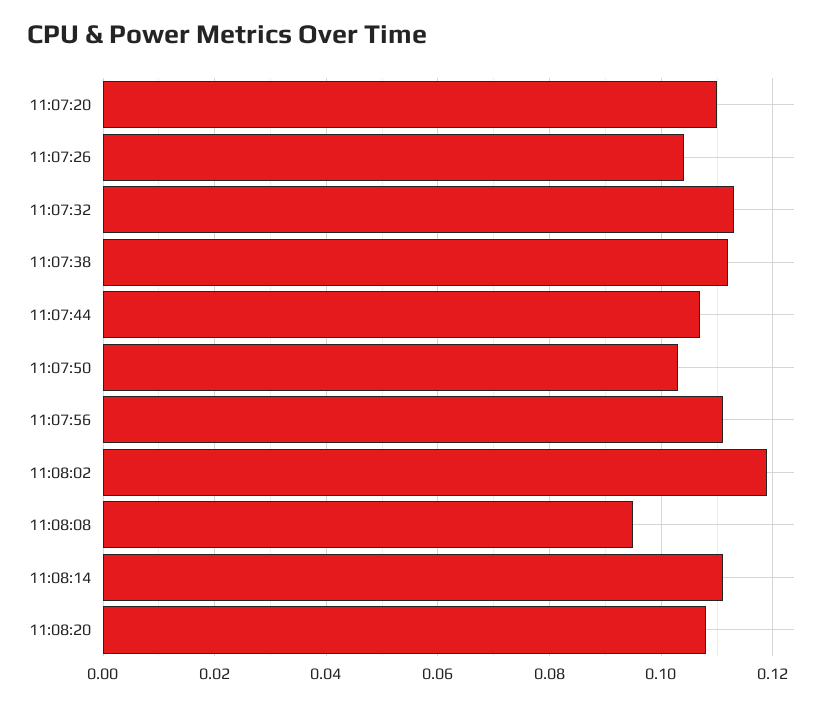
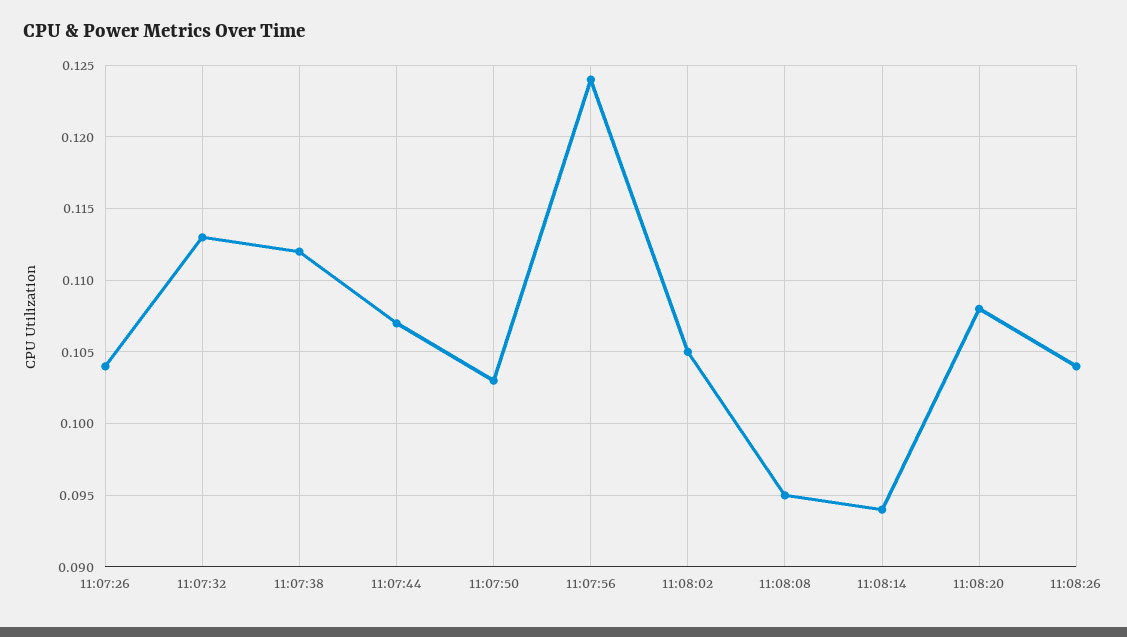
11:07:20: 0.11 -> none
11:07:56: 0.11 -> 0.124
11:08:02: 0.12 -> 0.105
11:08:14: 0.11 -> 0.094
11:08:26: none -> 0.104

